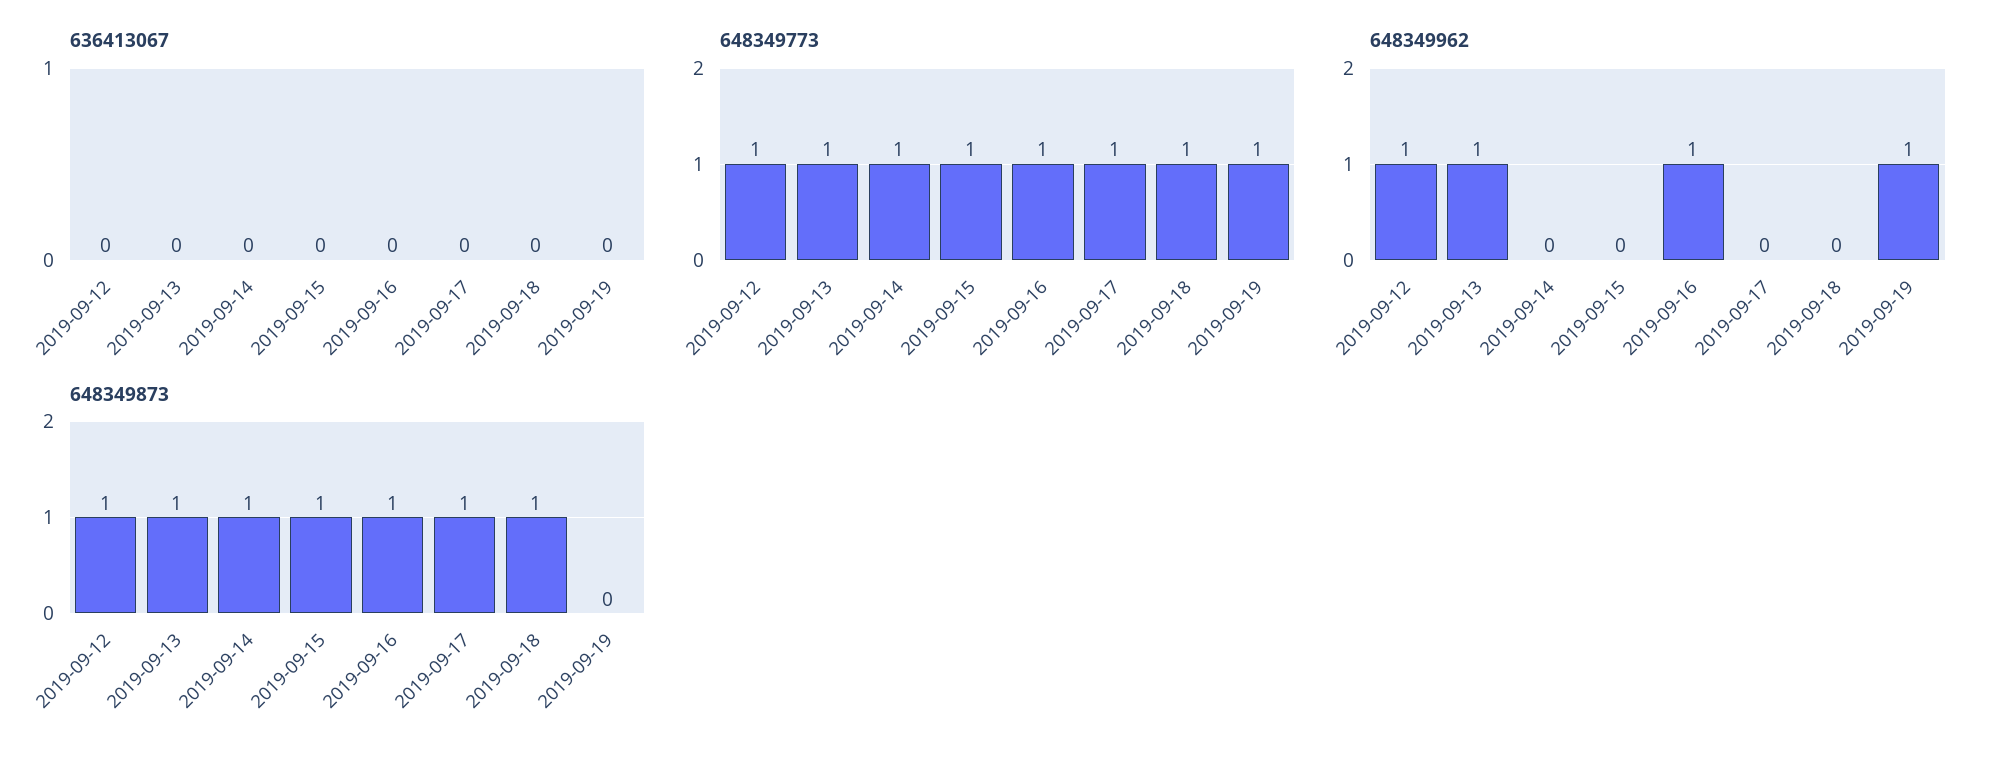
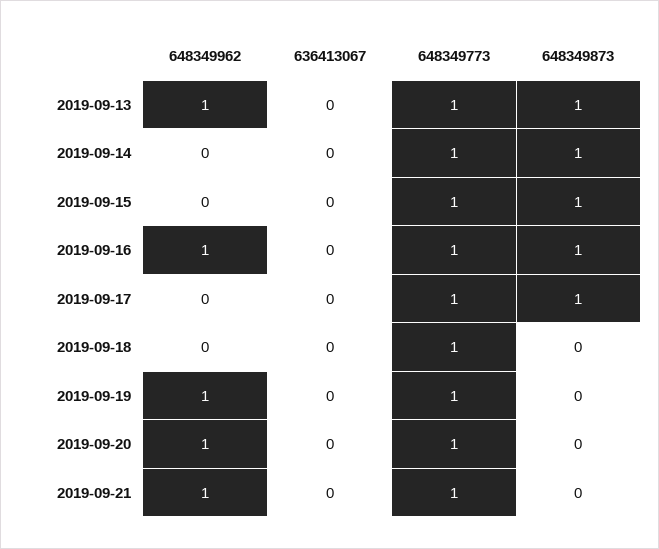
636413067, 2019-09-12: 0 -> none
648349773, 2019-09-12: 1 -> none
648349962, 2019-09-12: 1 -> none
648349873, 2019-09-12: 1 -> none
648349873, 2019-09-18: 1 -> 0
648349962, 2019-09-20: none -> 1
636413067, 2019-09-20: none -> 0
648349773, 2019-09-20: none -> 1
648349873, 2019-09-20: none -> 0
648349962, 2019-09-21: none -> 1
636413067, 2019-09-21: none -> 0
648349773, 2019-09-21: none -> 1
648349873, 2019-09-21: none -> 0

